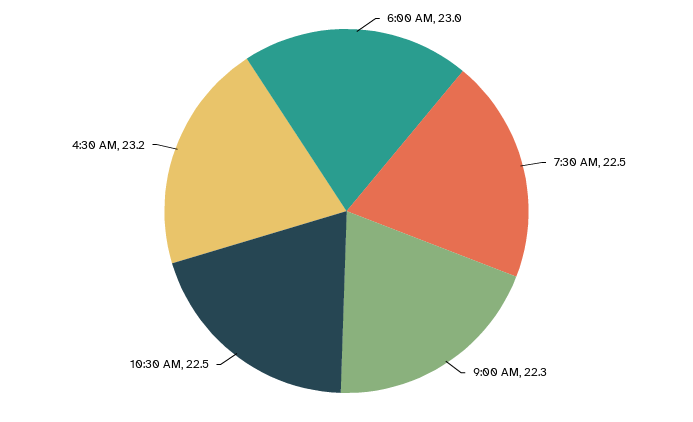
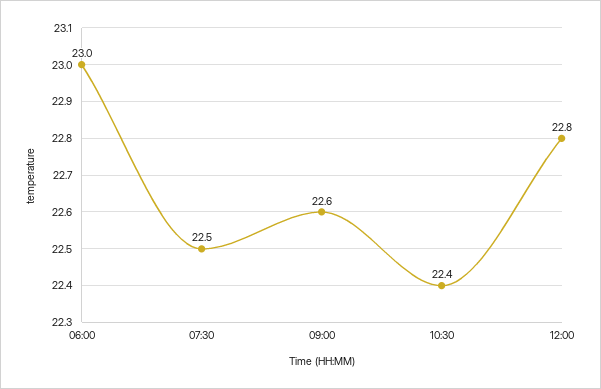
9:00 AM: 22.3 -> 22.6
10:30 AM: 22.5 -> 22.4
4:30 AM: 23.2 -> none
12:00: none -> 22.8

